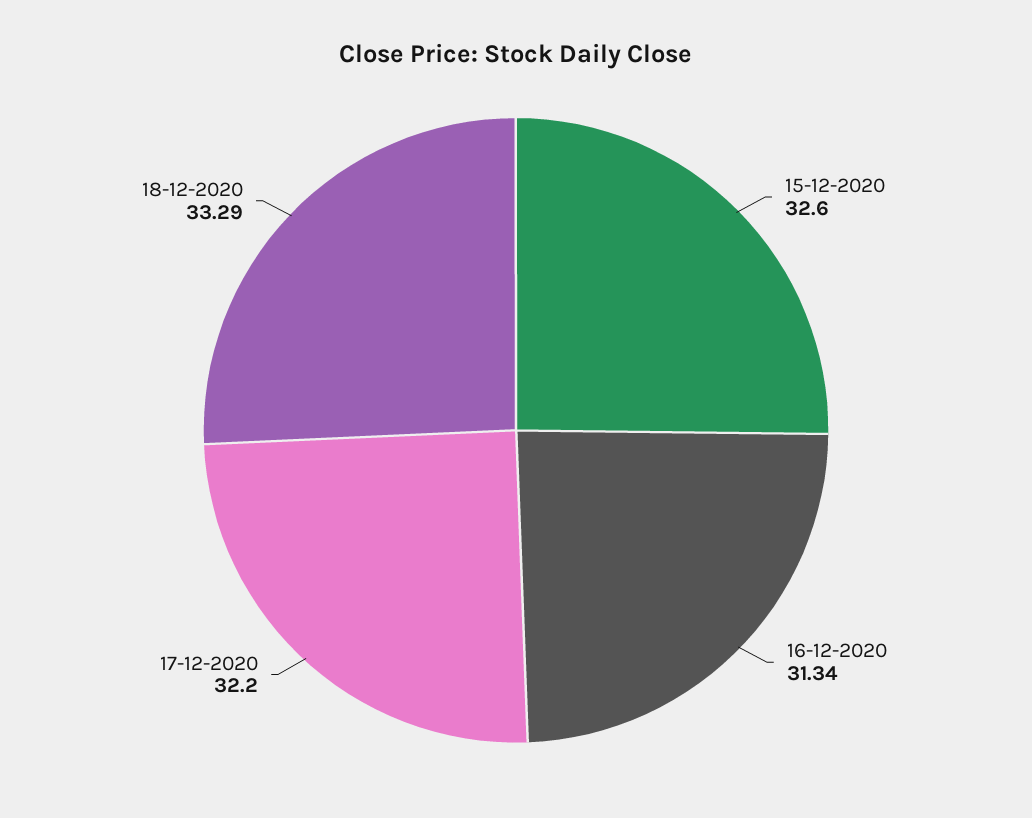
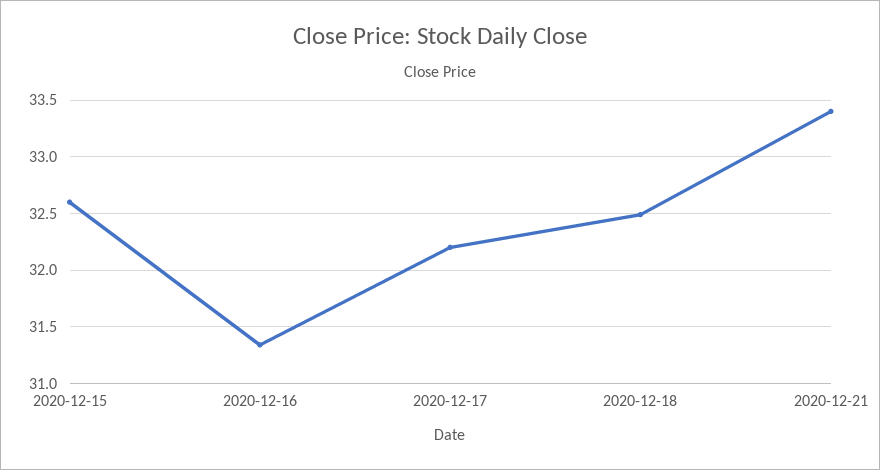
18-12-2020: 33.29 -> 32.5
2020-12-21: none -> 33.4

